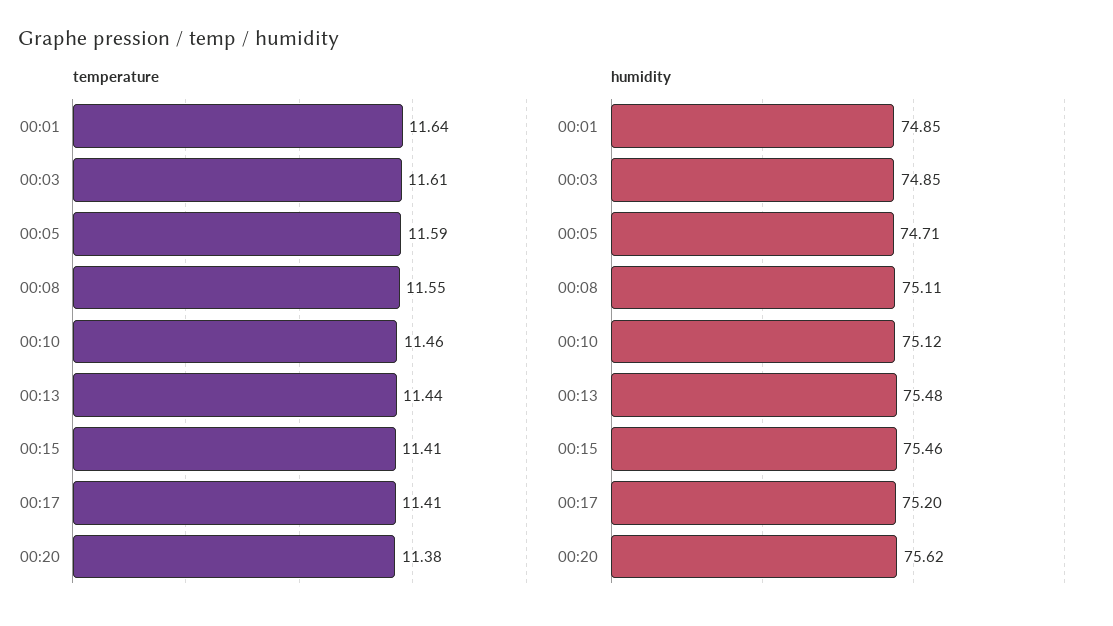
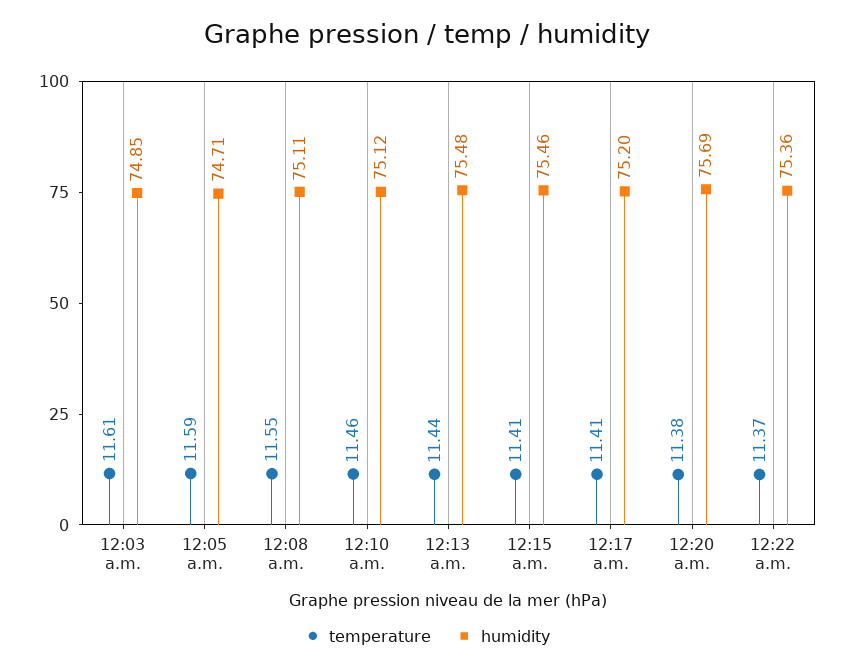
temperature, 00:01: 11.64 -> none
humidity, 00:01: 74.85 -> none
humidity, 00:20: 75.62 -> 75.69
temperature, 12:22 a.m.: none -> 11.37
humidity, 12:22 a.m.: none -> 75.36

